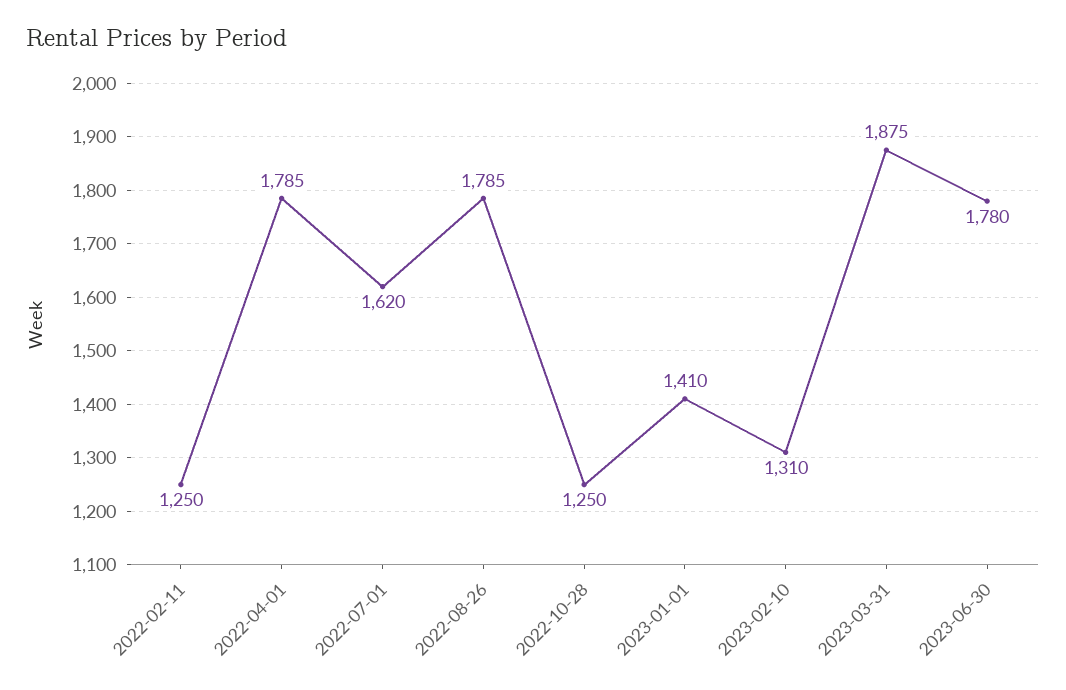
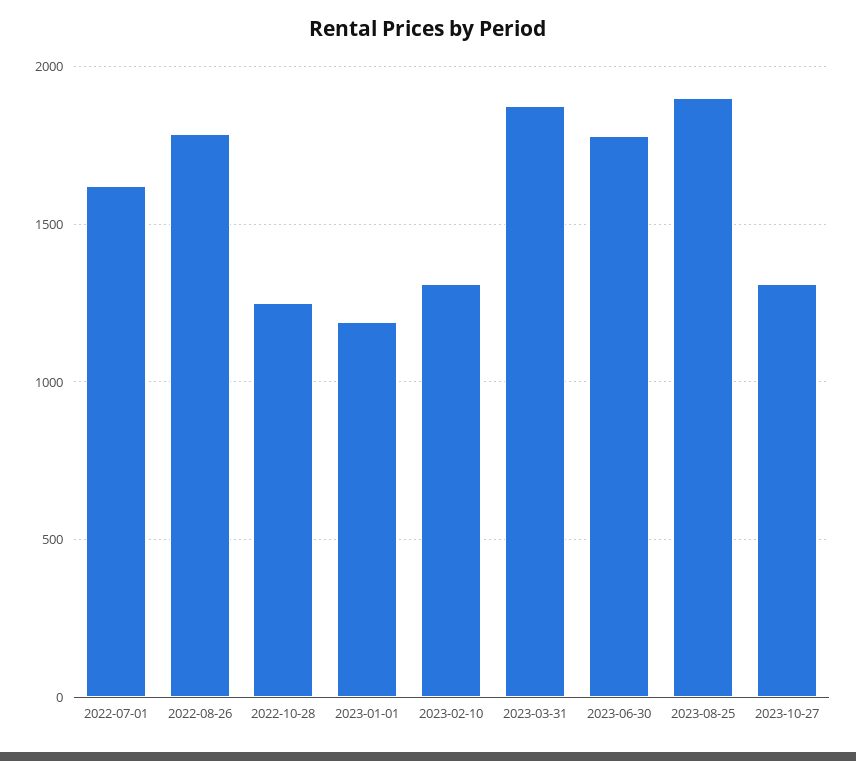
2022-02-11: 1250 -> none
2022-04-01: 1785 -> none
2023-01-01: 1410 -> 1200
2023-08-25: none -> 1900
2023-10-27: none -> 1300

